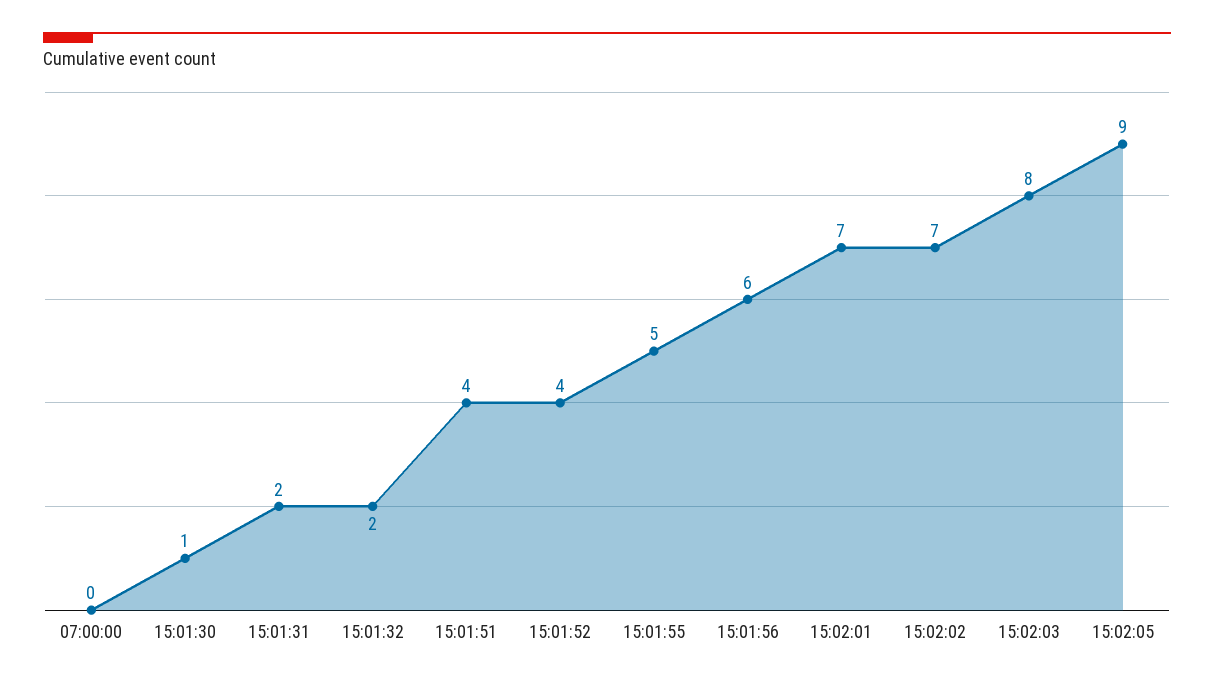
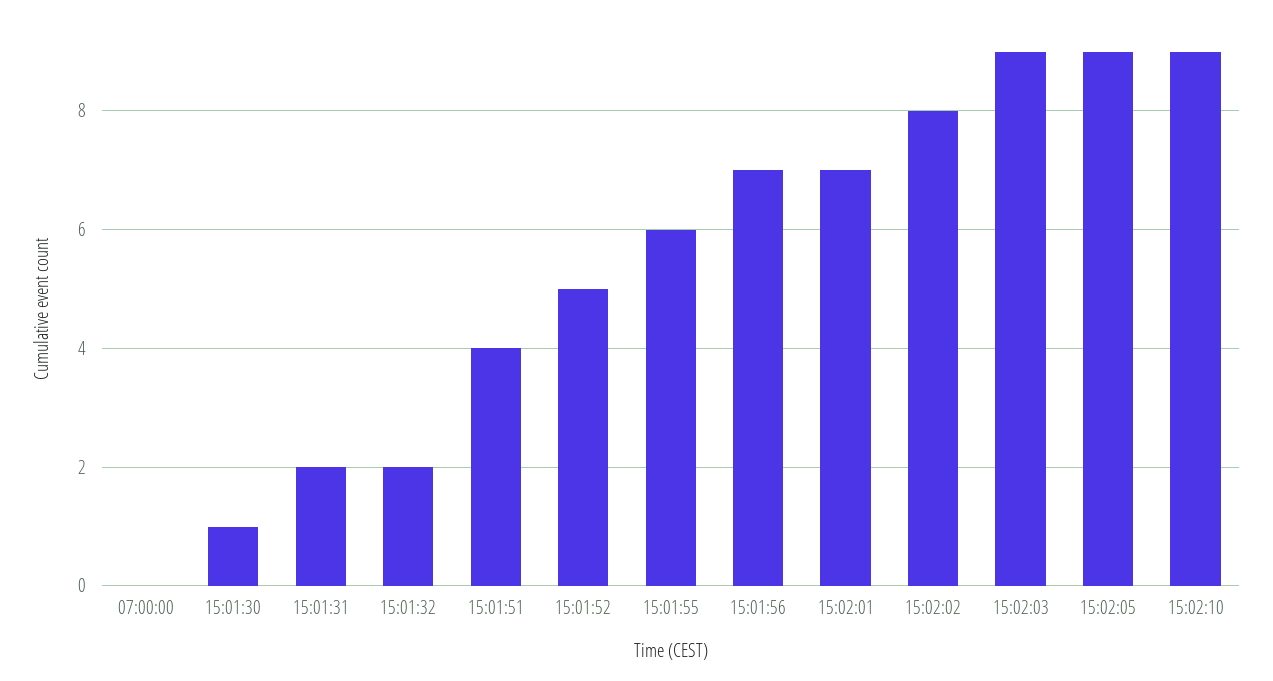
15:01:52: 4 -> 5
15:01:55: 5 -> 6
15:01:56: 6 -> 7
15:02:02: 7 -> 8
15:02:03: 8 -> 9
15:02:10: none -> 9

